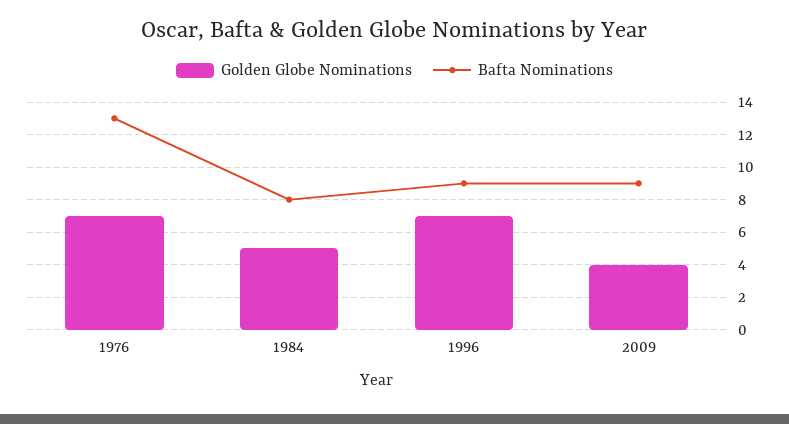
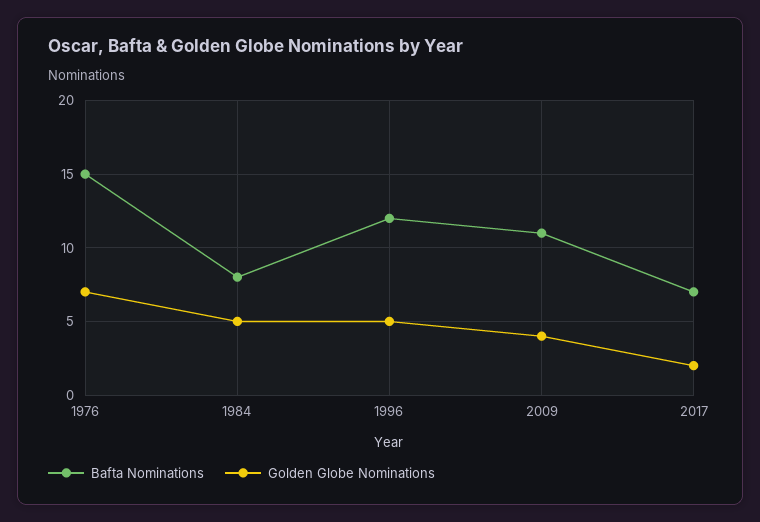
Bafta Nominations, 1976: 13 -> 15
Golden Globe Nominations, 1996: 7 -> 5
Bafta Nominations, 1996: 9 -> 12
Bafta Nominations, 2009: 9 -> 11
Bafta Nominations, 2017: none -> 7
Golden Globe Nominations, 2017: none -> 2

